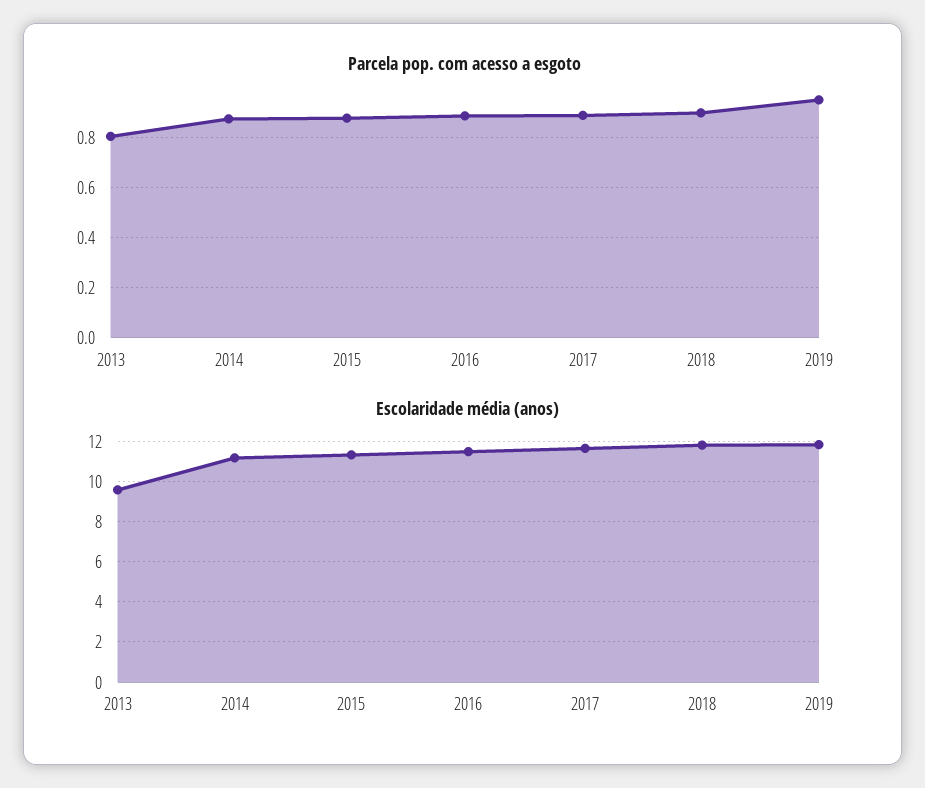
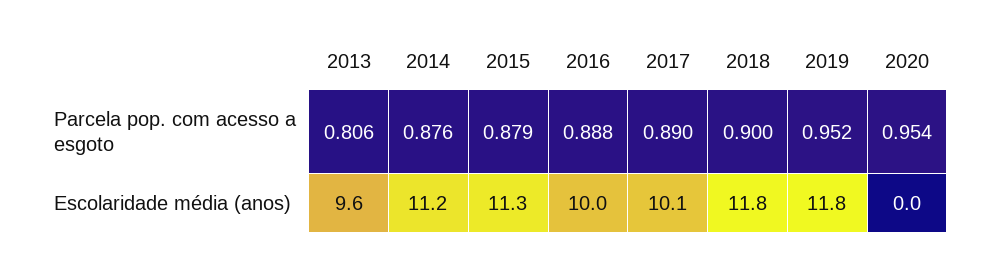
Escolaridade média (anos), 2016: 11.5 -> 10
Escolaridade média (anos), 2017: 11.5 -> 10.1
Parcela pop. com acesso a esgoto, 2020: none -> 0.954
Escolaridade média (anos), 2020: none -> 0

